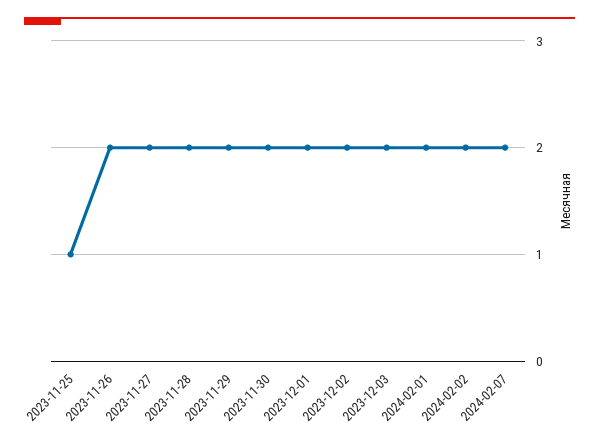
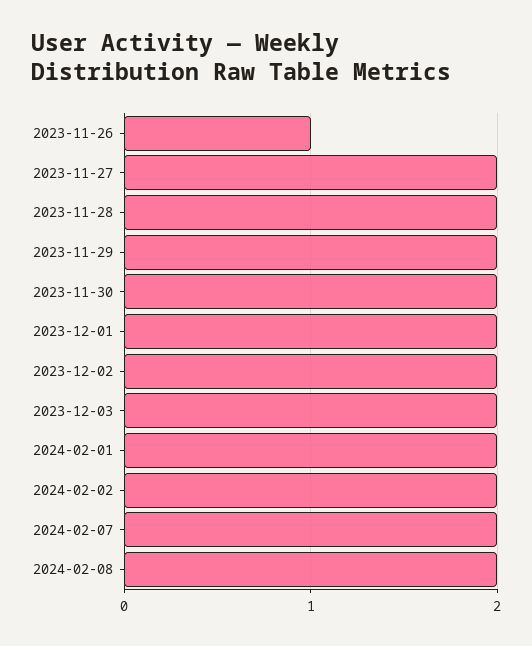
2023-11-25: 1 -> none
2023-11-26: 2 -> 1
2024-02-08: none -> 2

